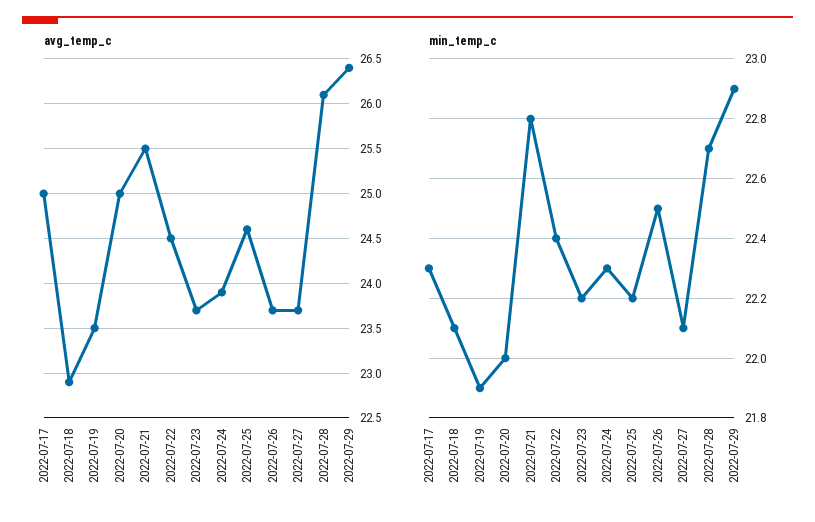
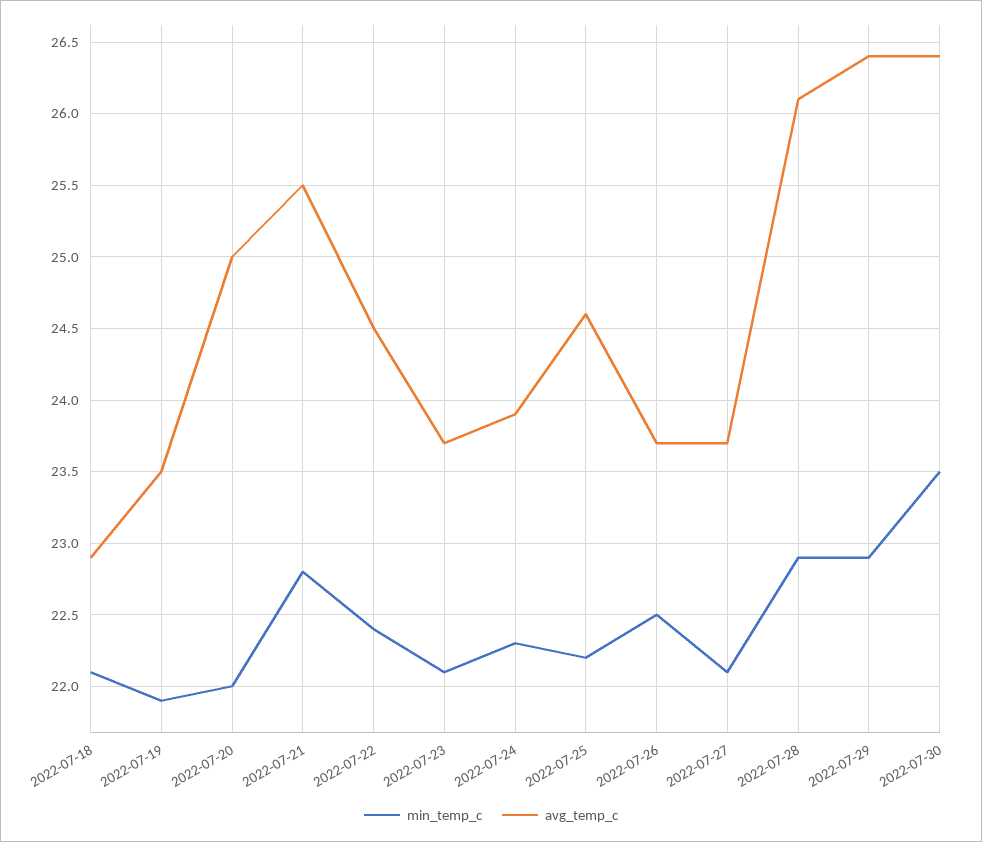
avg_temp_c, 2022-07-17: 25 -> none
min_temp_c, 2022-07-17: 22.3 -> none
min_temp_c, 2022-07-23: 22.2 -> 22.1
min_temp_c, 2022-07-28: 22.7 -> 22.9
min_temp_c, 2022-07-30: none -> 23.5
avg_temp_c, 2022-07-30: none -> 26.4

